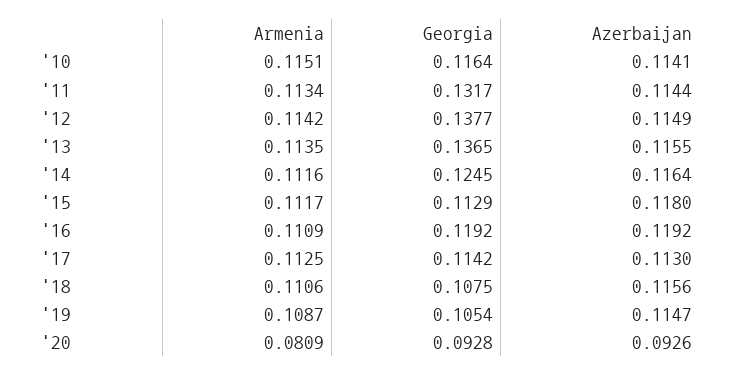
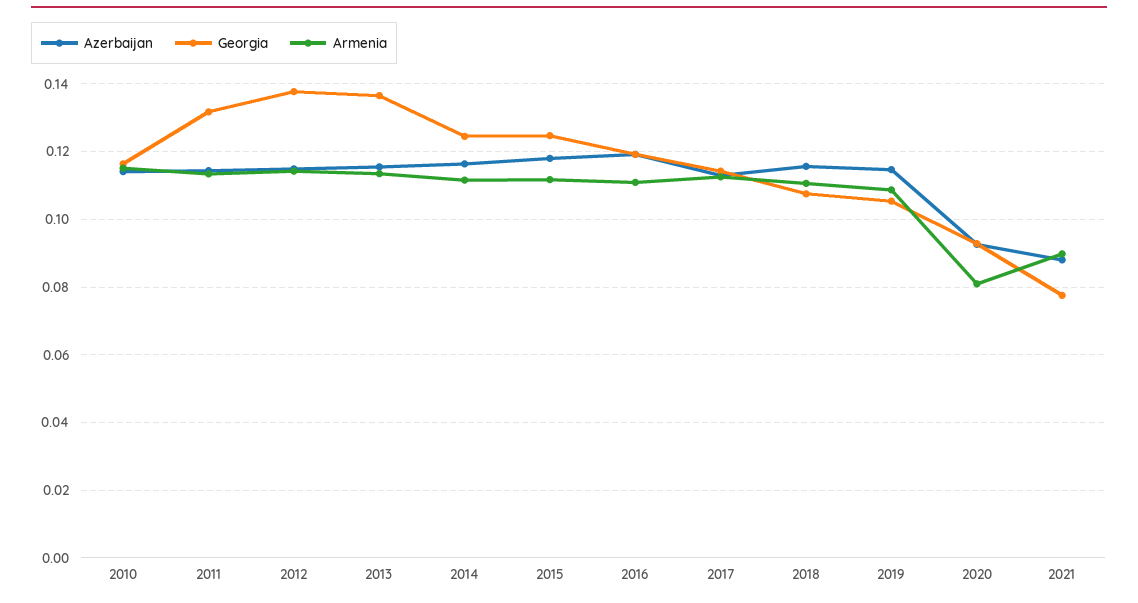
Georgia, '15: 0.1129 -> 0.124
Azerbaijan, 2021: none -> 0.088
Georgia, 2021: none -> 0.078
Armenia, 2021: none -> 0.09

